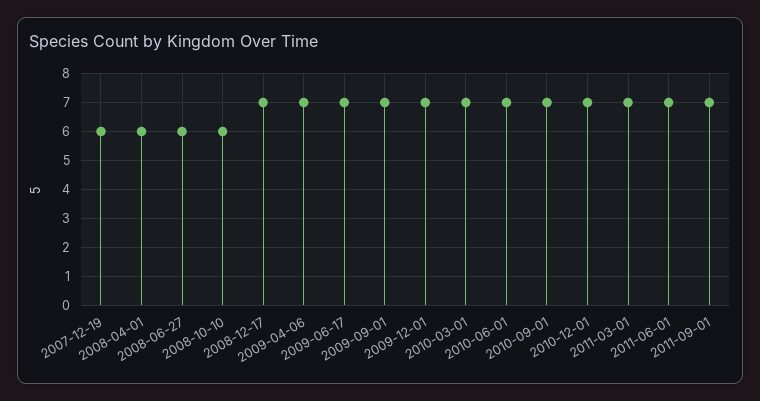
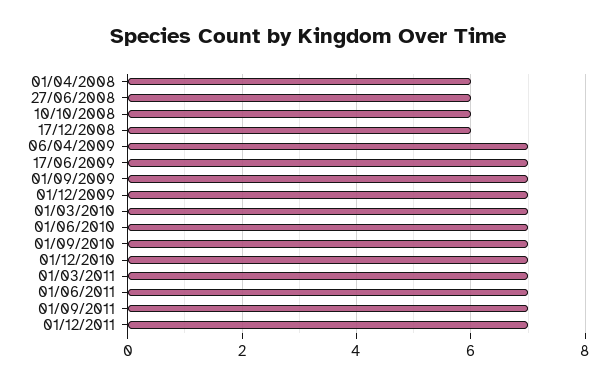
2007-12-19: 6 -> none
2008-12-17: 7 -> 6
01/12/2011: none -> 7

